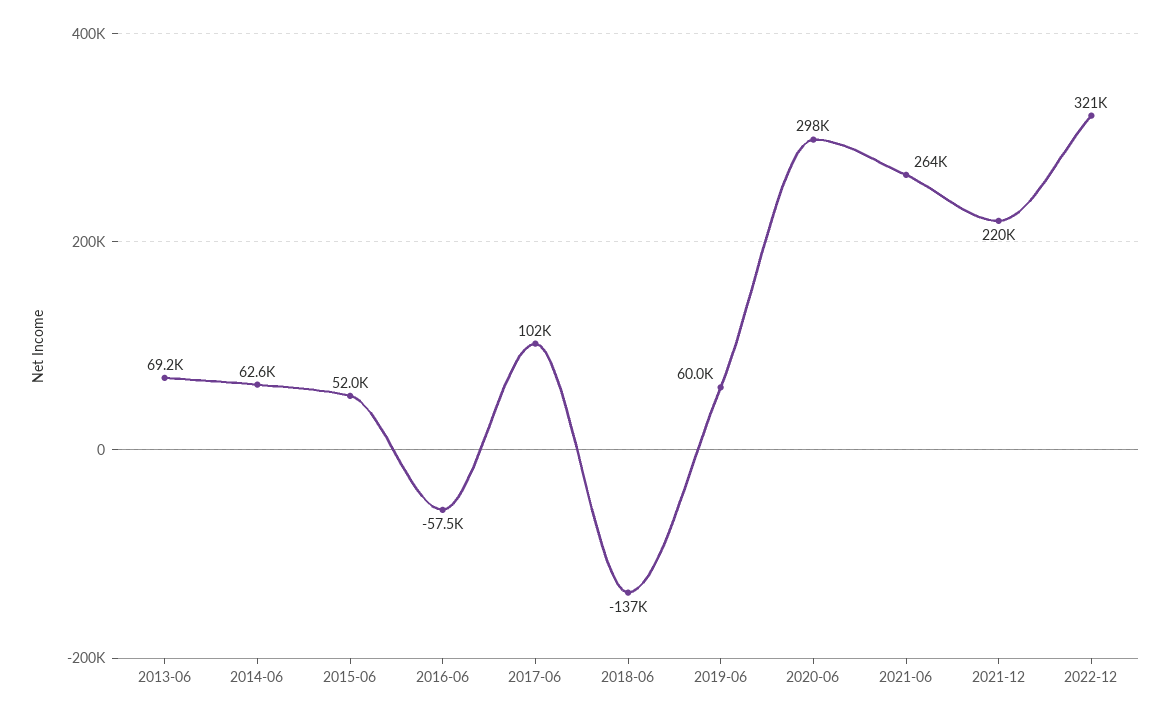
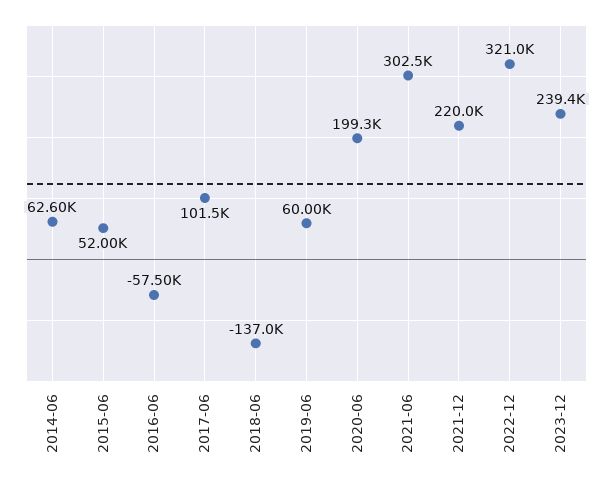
2013-06: 69200 -> none
2020-06: 298000 -> 199300
2021-06: 264000 -> 302500
2023-12: none -> 239400

